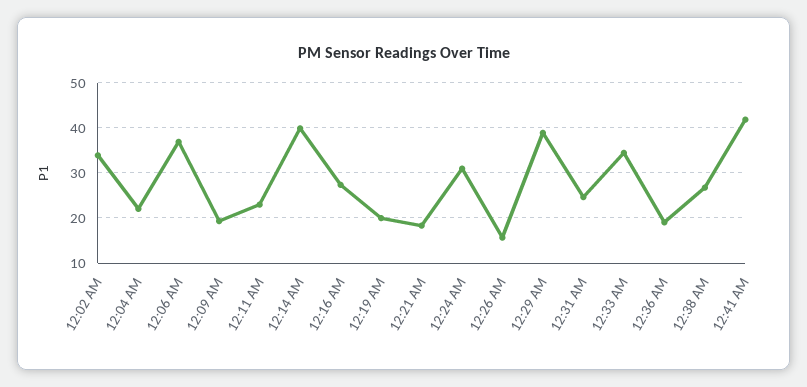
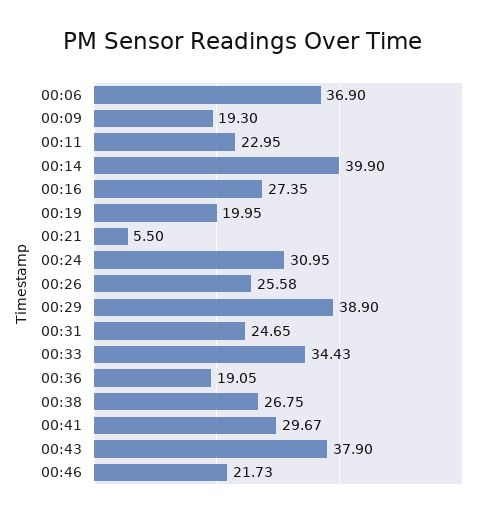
12:02 AM: 34 -> none
12:04 AM: 22 -> none
12:21 AM: 18 -> 5.5
12:26 AM: 16 -> 25.58
12:41 AM: 42 -> 29.67
00:43: none -> 37.9
00:46: none -> 21.73

